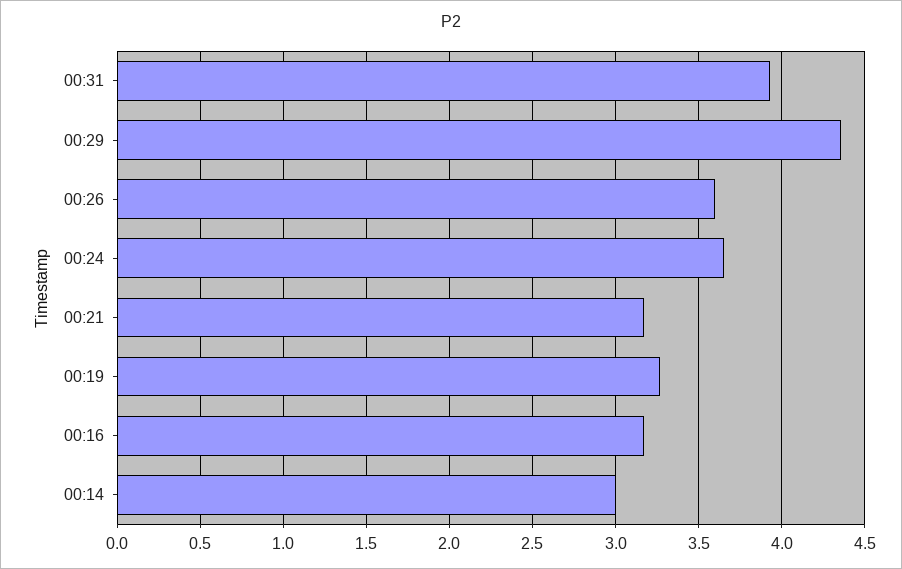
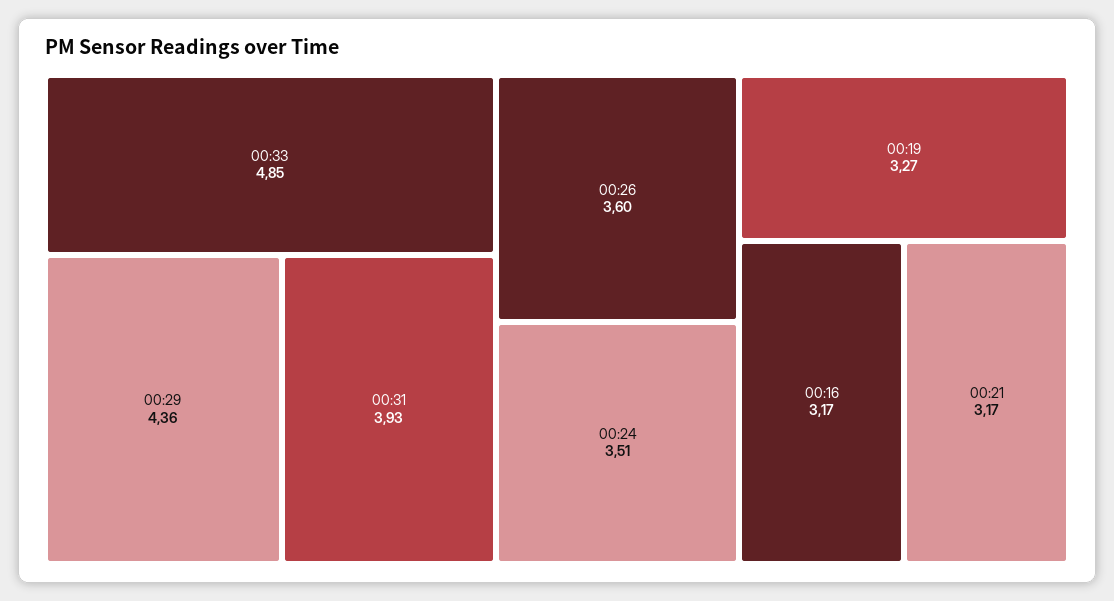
00:24: 3.65 -> 3.51
00:14: 3 -> none
00:33: none -> 4.85

